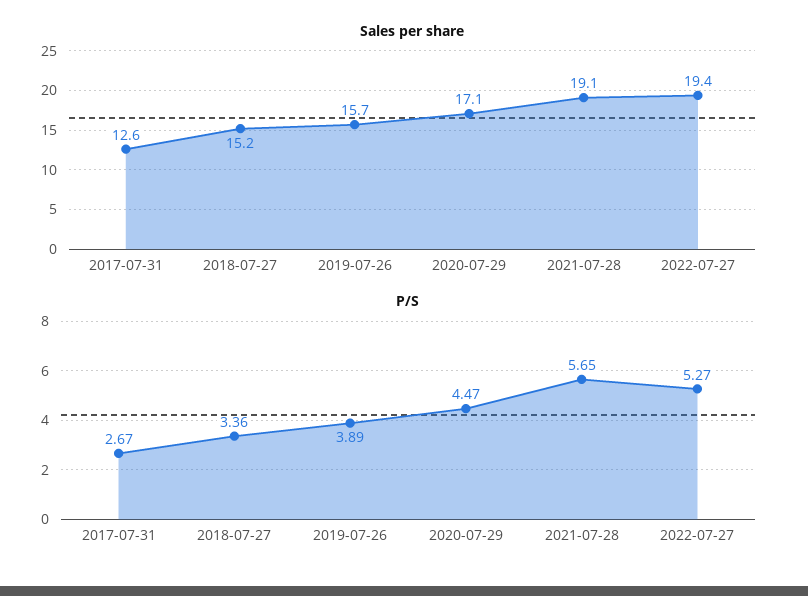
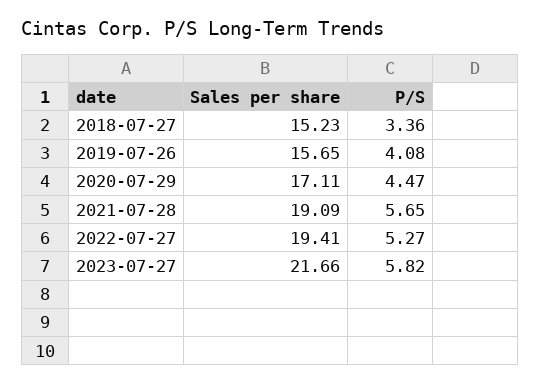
Sales per share, 2017-07-31: 12.6 -> none
P/S, 2017-07-31: 2.67 -> none
P/S, 2019-07-26: 3.89 -> 4.08
Sales per share, 2023-07-27: none -> 21.66
P/S, 2023-07-27: none -> 5.82

